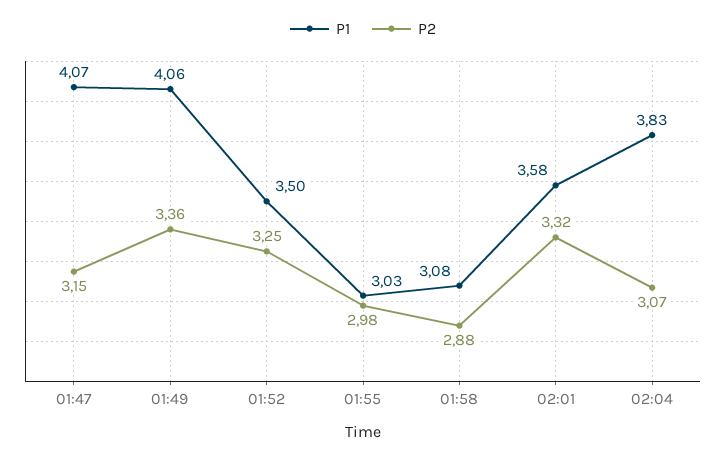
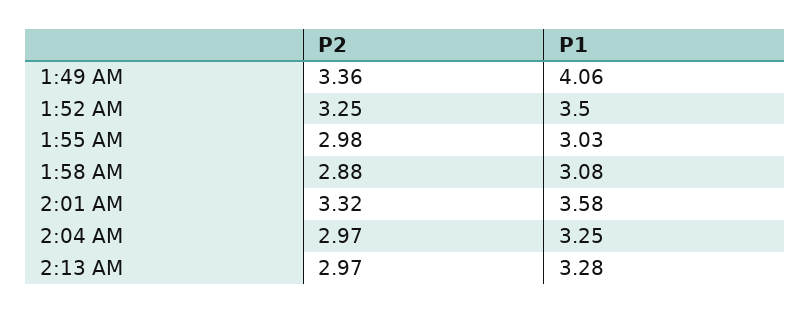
P1, 01:47: 4.07 -> none
P2, 01:47: 3.15 -> none
P1, 02:04: 3.83 -> 3.25
P2, 02:04: 3.07 -> 2.97
P2, 2:13 AM: none -> 2.97
P1, 2:13 AM: none -> 3.28

